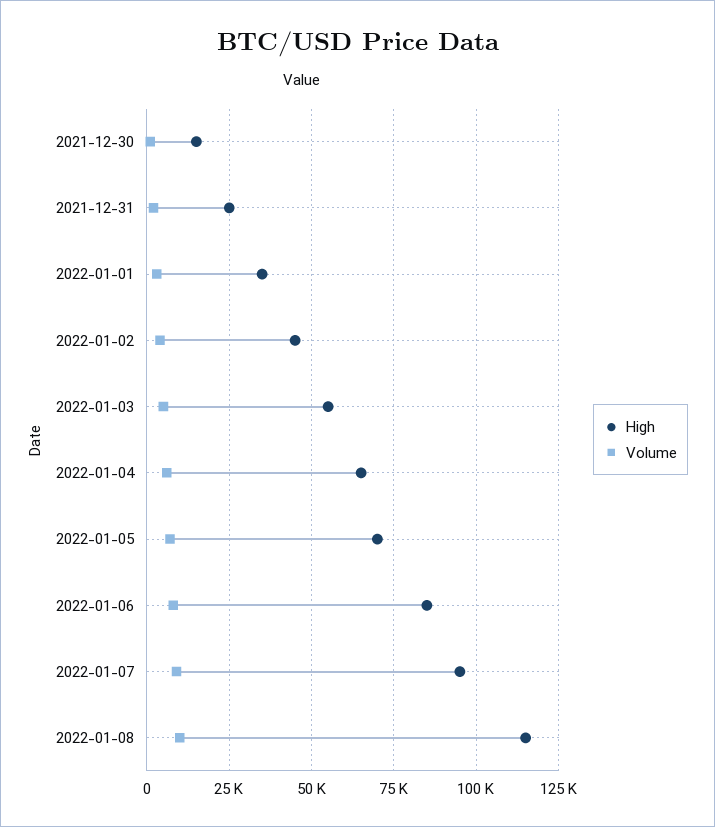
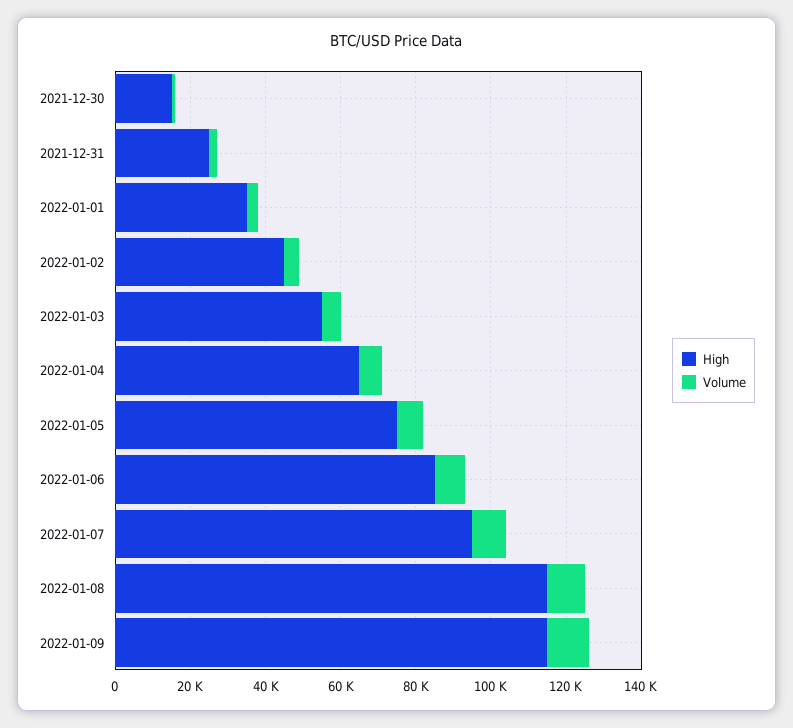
High, 2022-01-05: 70000 -> 75000
High, 2022-01-09: none -> 115000
Volume, 2022-01-09: none -> 10000

